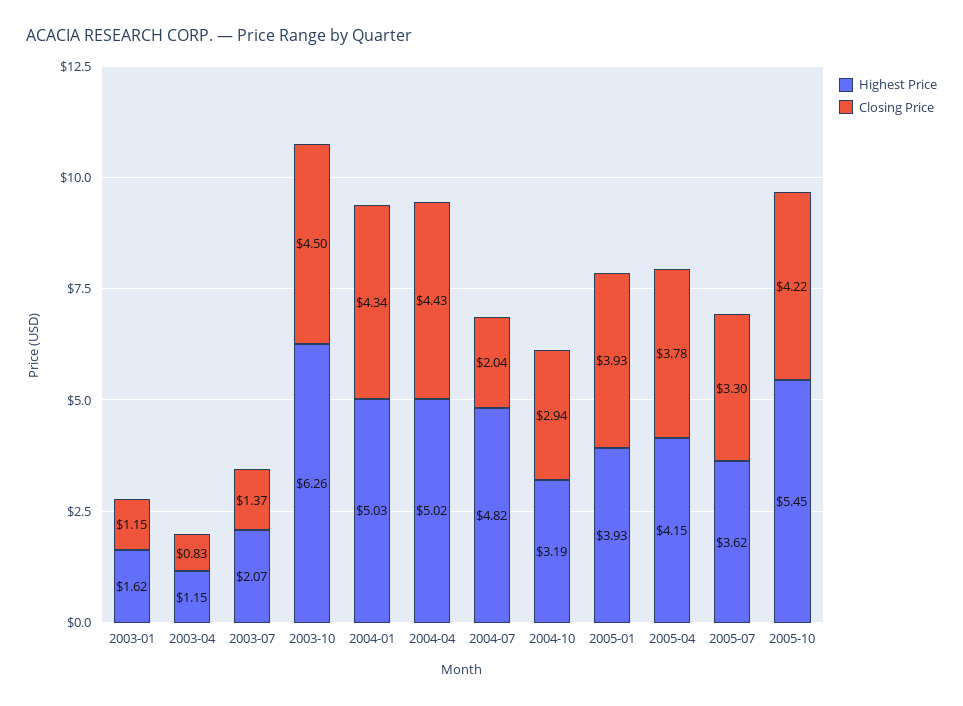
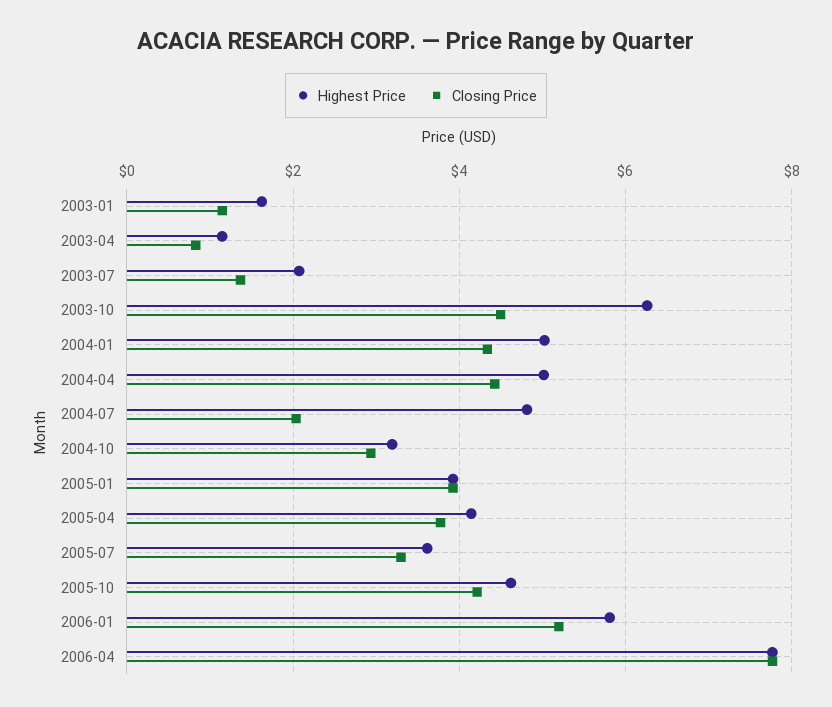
Highest Price, 2005-10: 5.45 -> 4.6
Highest Price, 2006-01: none -> 5.8
Closing Price, 2006-01: none -> 5.2
Highest Price, 2006-04: none -> 7.8
Closing Price, 2006-04: none -> 7.8

